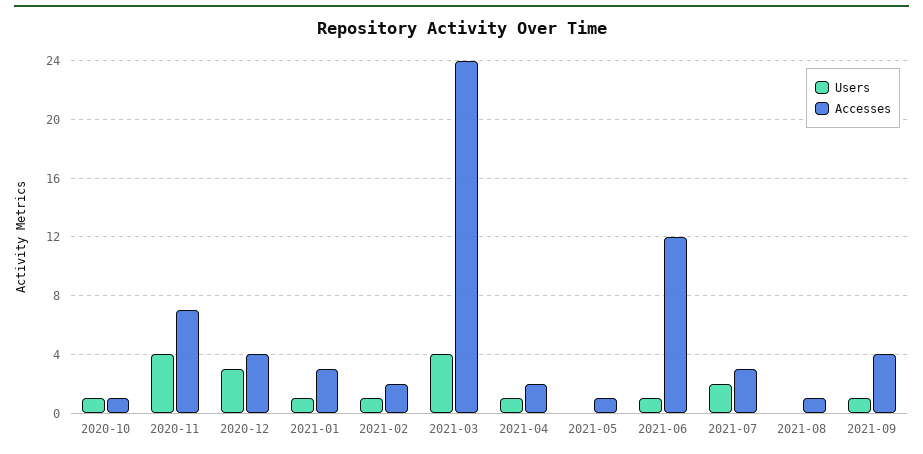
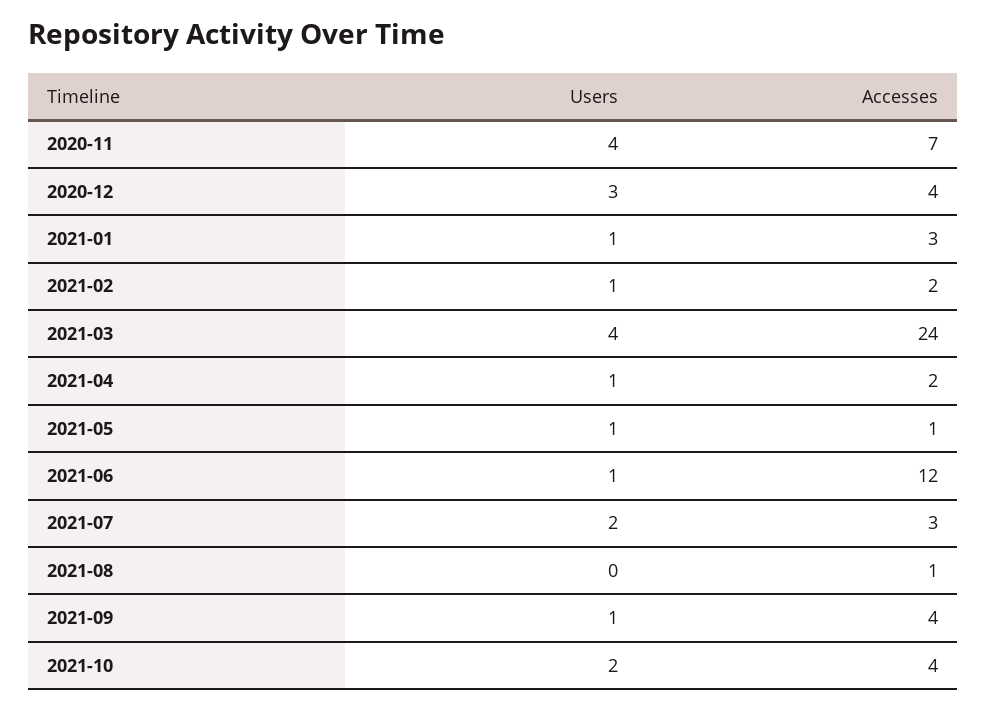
Users, 2020-10: 1 -> none
Accesses, 2020-10: 1 -> none
Users, 2021-05: 0 -> 1
Users, 2021-10: none -> 2
Accesses, 2021-10: none -> 4

